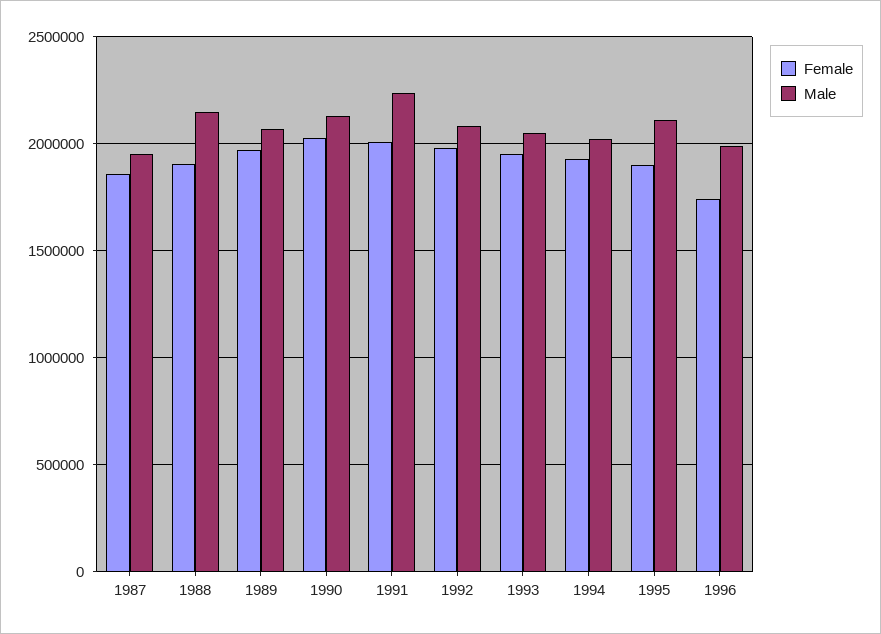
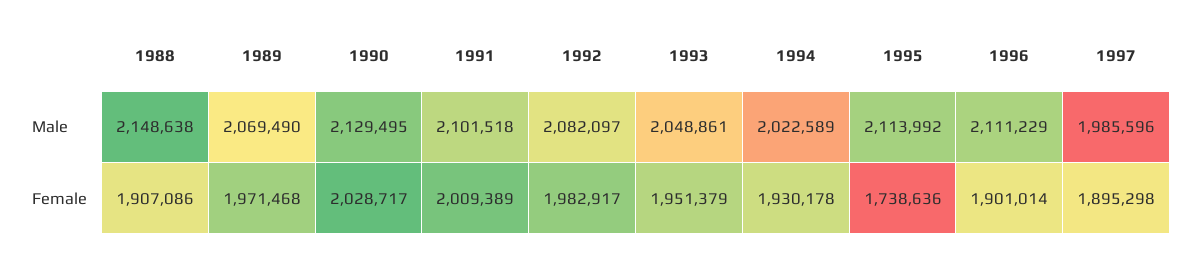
Female, 1987: 1850000 -> none
Male, 1987: 1950000 -> none
Male, 1991: 2250000 -> 2101518
Female, 1995: 1900000 -> 1738636
Female, 1996: 1750000 -> 1901014
Male, 1996: 2000000 -> 2111229
Male, 1997: none -> 1985596
Female, 1997: none -> 1895298

